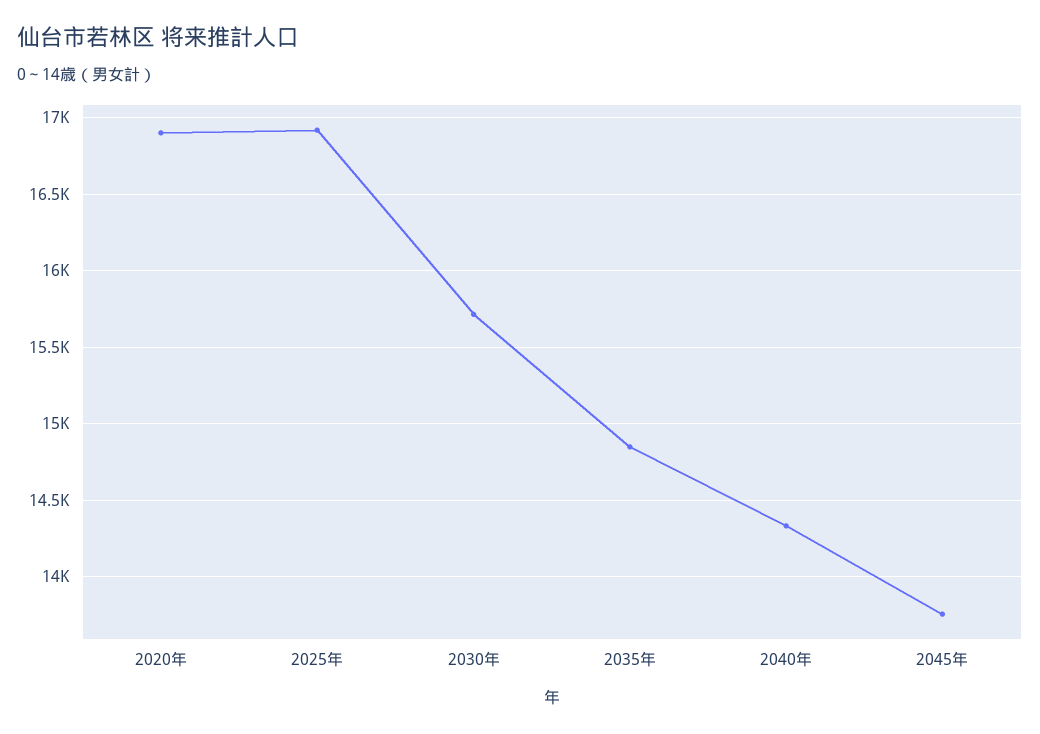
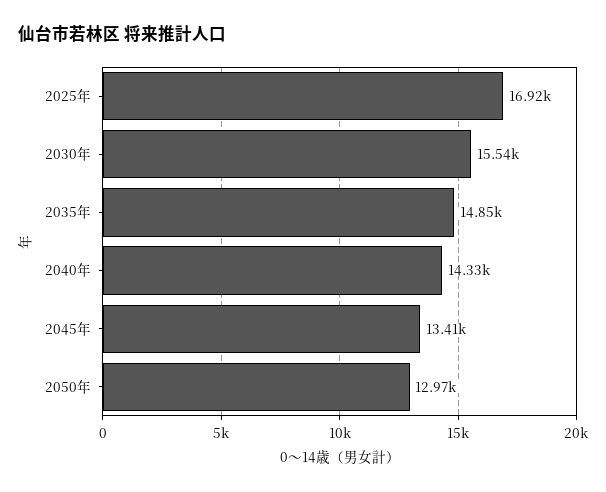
2020年: 16900 -> none
2030年: 15700 -> 15540
2045年: 13750 -> 13410
2050年: none -> 12970

